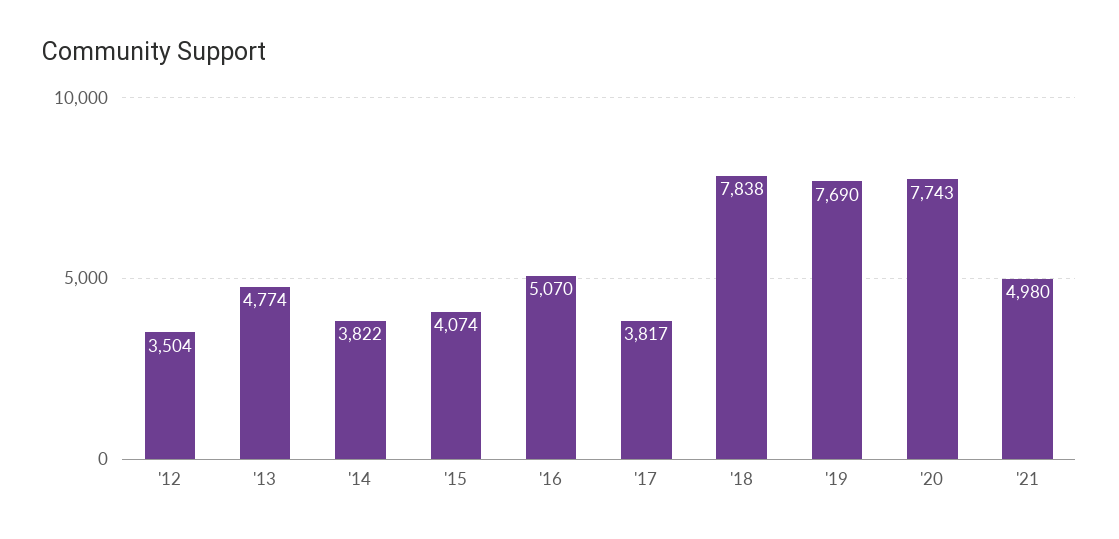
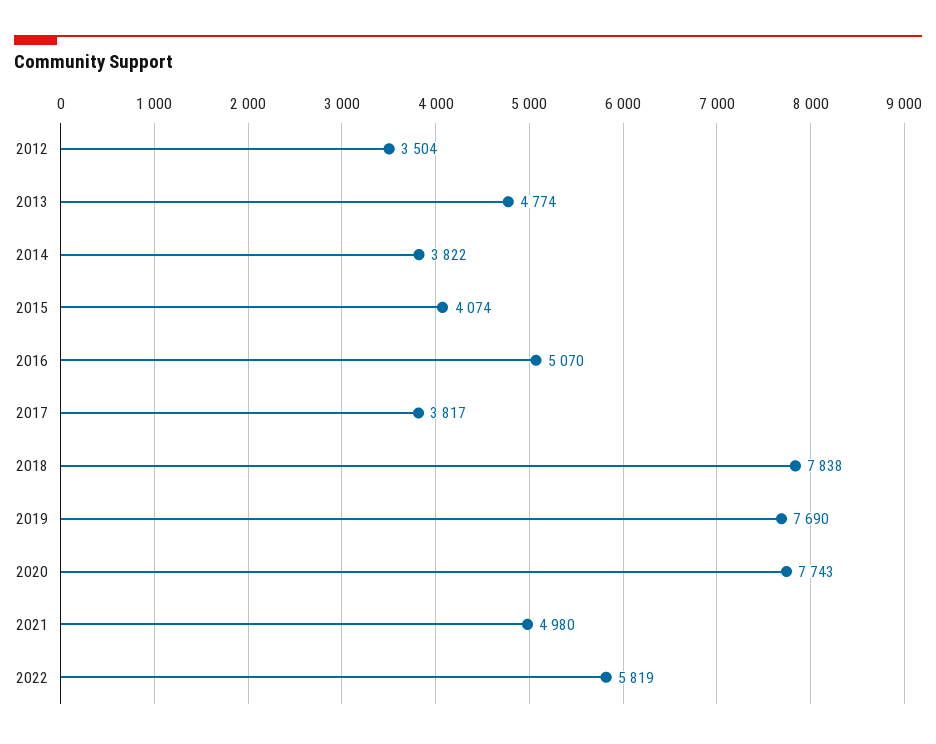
2022: none -> 5819

